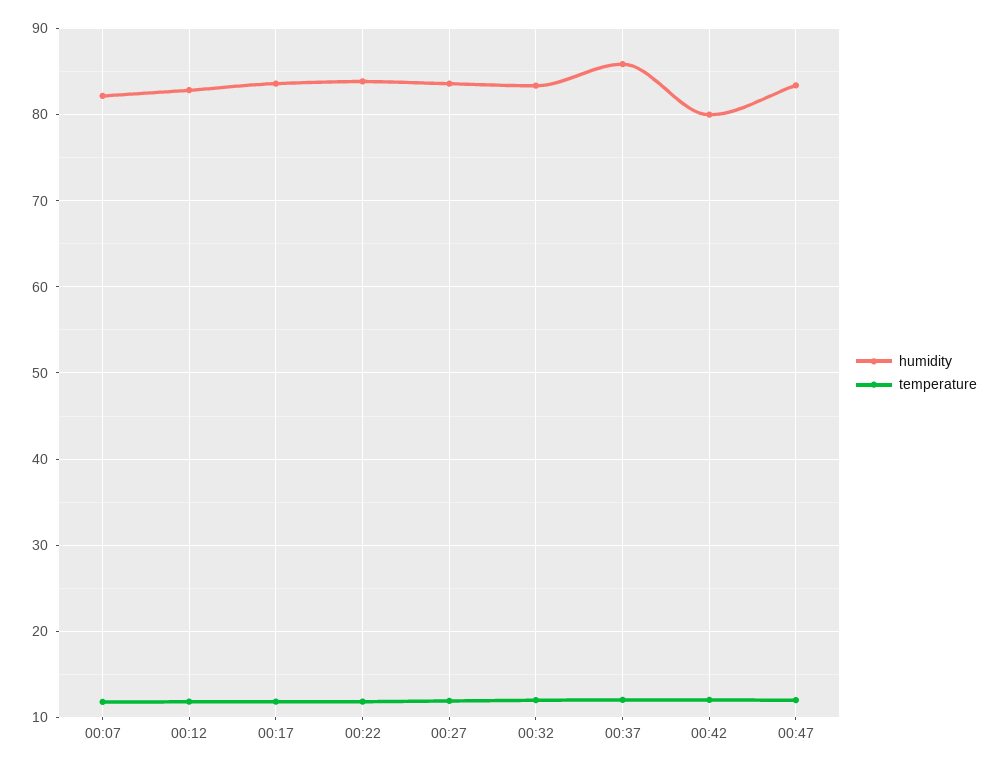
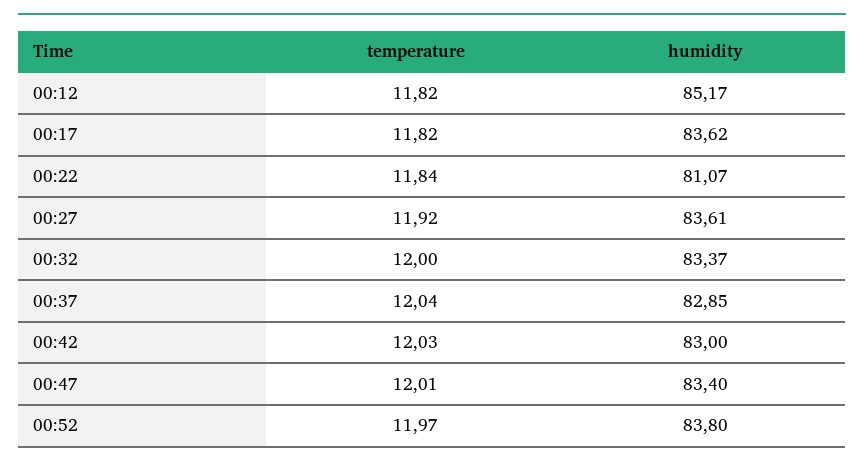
humidity, 00:07: 82 -> none
temperature, 00:07: 12 -> none
humidity, 00:12: 83 -> 85.17
humidity, 00:22: 84 -> 81.07
humidity, 00:37: 86 -> 82.85
humidity, 00:42: 80 -> 83
temperature, 00:52: none -> 11.97
humidity, 00:52: none -> 83.8

